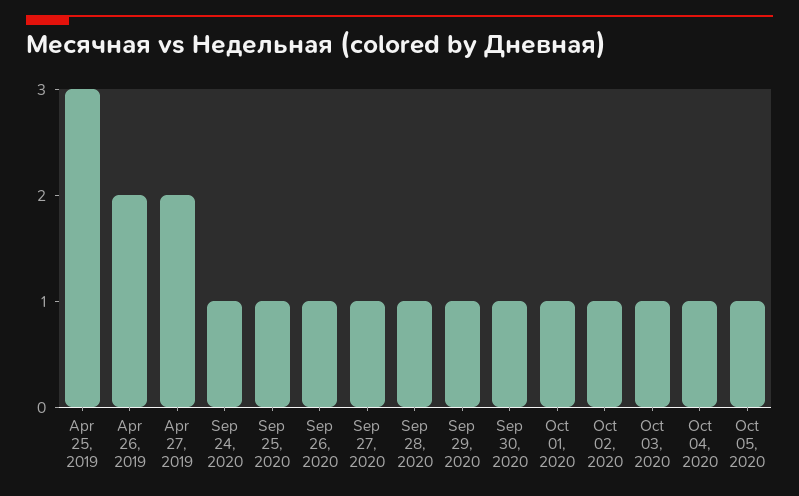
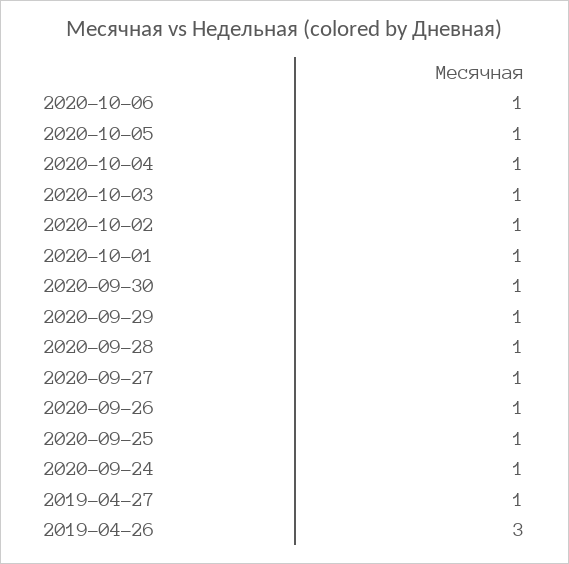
Apr 25, 2019: 3 -> none
Apr 26, 2019: 2 -> 3
Apr 27, 2019: 2 -> 1
2020-10-06: none -> 1

